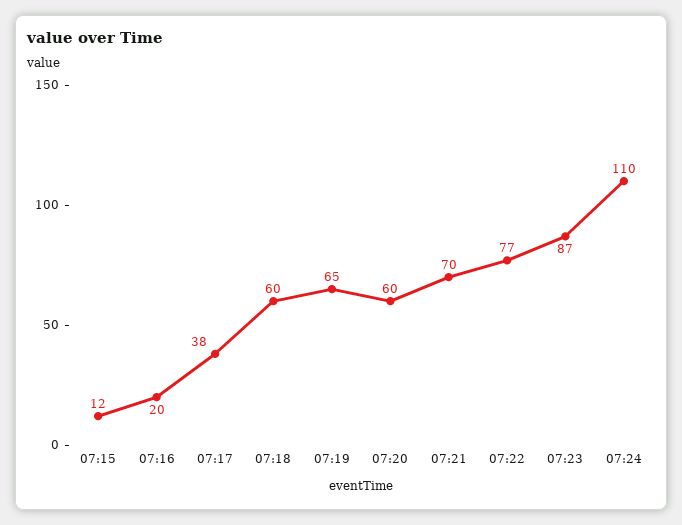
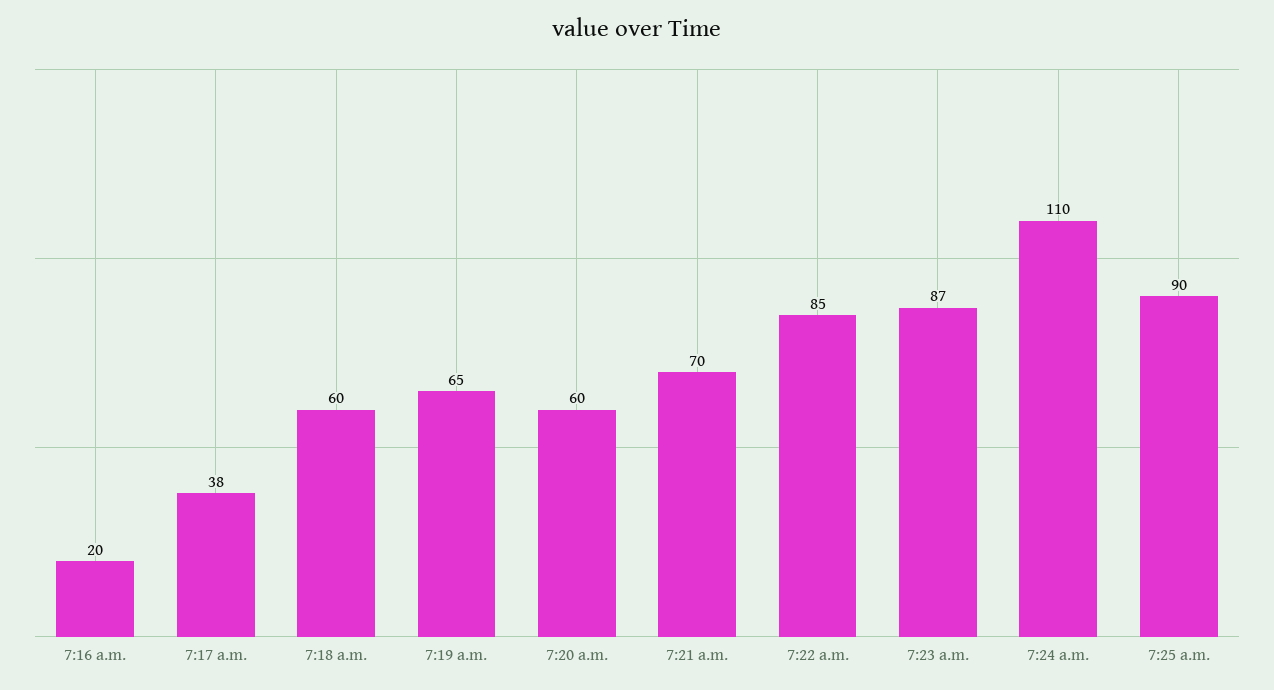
07:15: 12 -> none
07:22: 77 -> 85
7:25 a.m.: none -> 90

